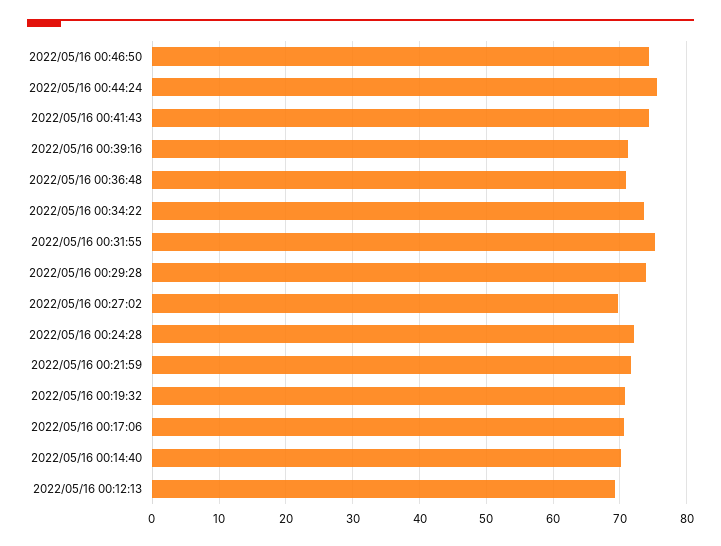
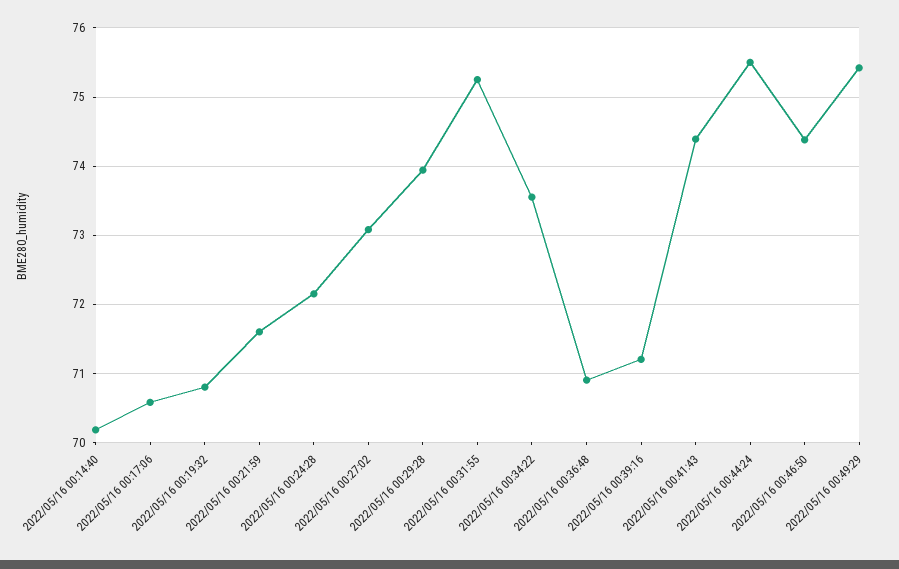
2022/05/16 00:27:02: 70 -> 73.1
2022/05/16 00:12:13: 69 -> none
2022/05/16 00:49:29: none -> 75.4

